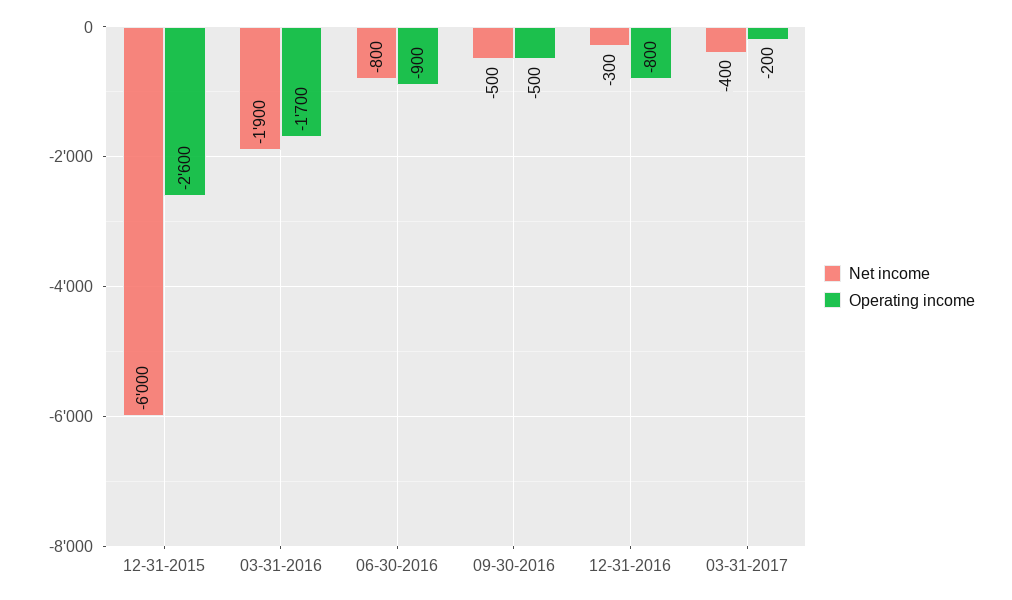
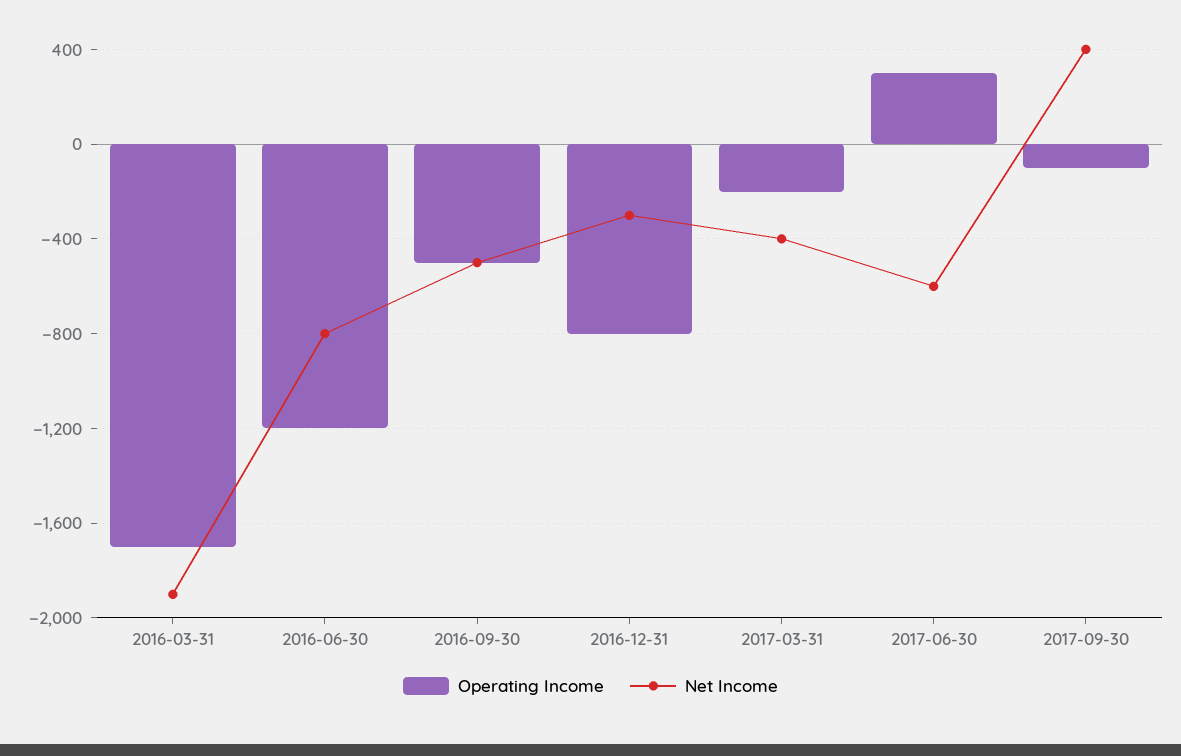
Net income, 12-31-2015: -6000 -> none
Operating income, 12-31-2015: -2600 -> none
Operating income, 06-30-2016: -900 -> -1200
Operating income, 2017-06-30: none -> 300
Net income, 2017-06-30: none -> -600
Operating income, 2017-09-30: none -> -100
Net income, 2017-09-30: none -> 400

